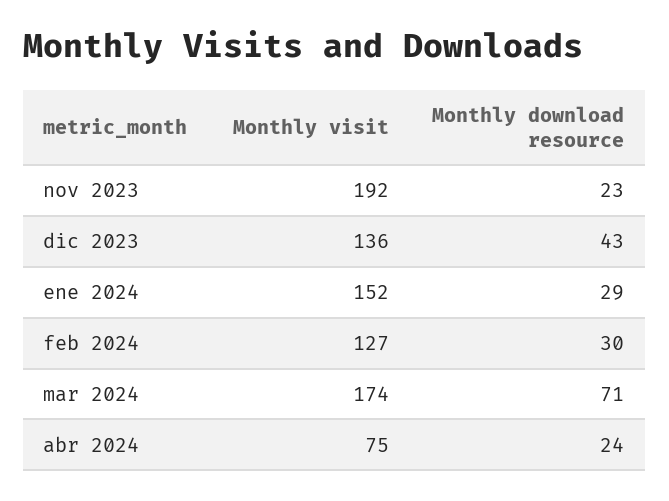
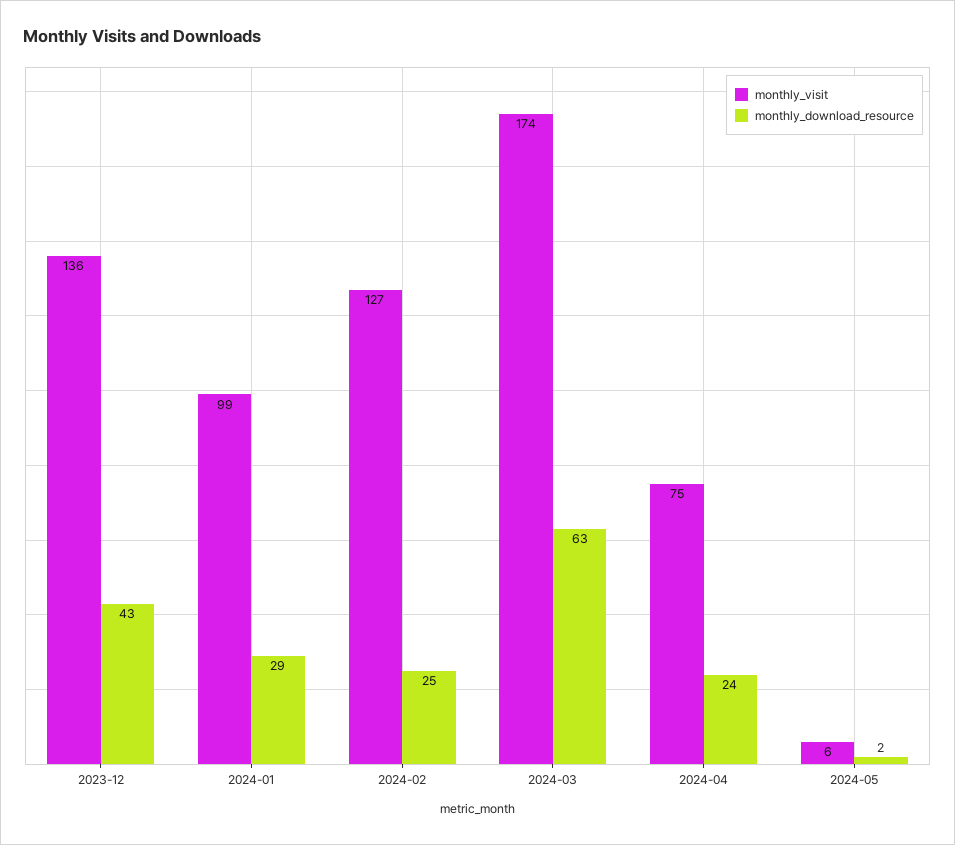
Monthly visit, nov 2023: 192 -> none
Monthly download resource, nov 2023: 23 -> none
Monthly visit, ene 2024: 152 -> 99
Monthly download resource, feb 2024: 30 -> 25
Monthly download resource, mar 2024: 71 -> 63
Monthly visit, 2024-05: none -> 6
Monthly download resource, 2024-05: none -> 2

